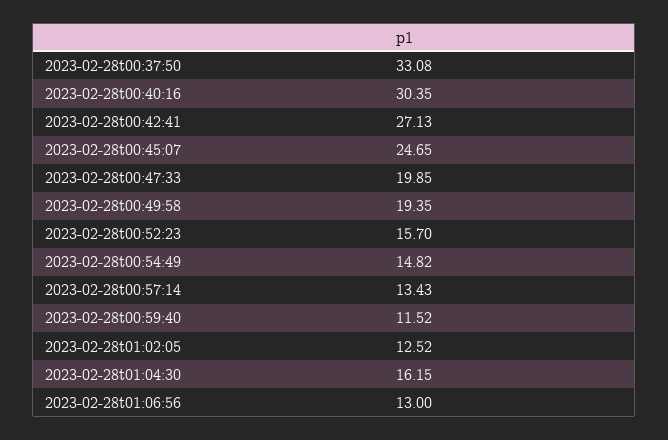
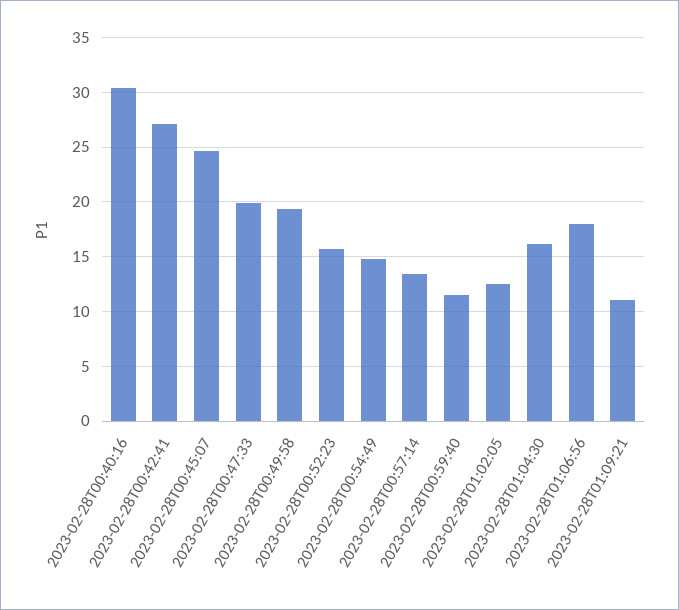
2023-02-28t00:37:50: 33.08 -> none
2023-02-28t01:06:56: 13 -> 18
2023-02-28T01:09:21: none -> 11

